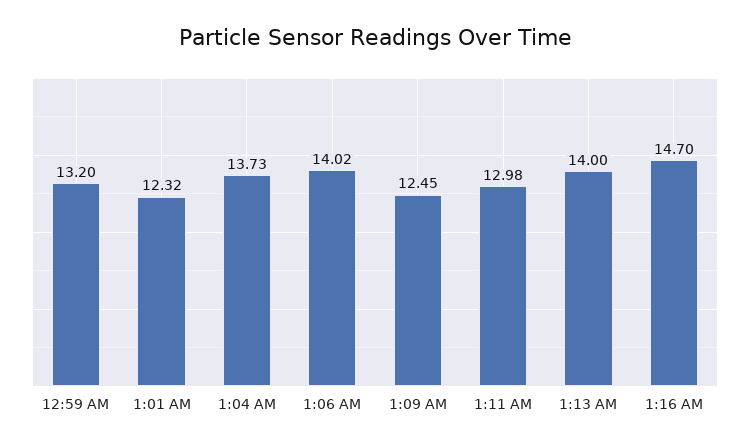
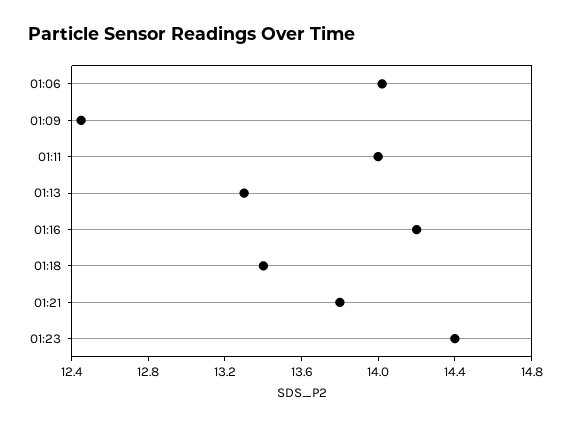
12:59 AM: 13.2 -> none
1:01 AM: 12.32 -> none
1:04 AM: 13.73 -> none
1:11 AM: 12.98 -> 14
1:13 AM: 14 -> 13.3
1:16 AM: 14.7 -> 14.2
01:18: none -> 13.4
01:21: none -> 13.8
01:23: none -> 14.4

